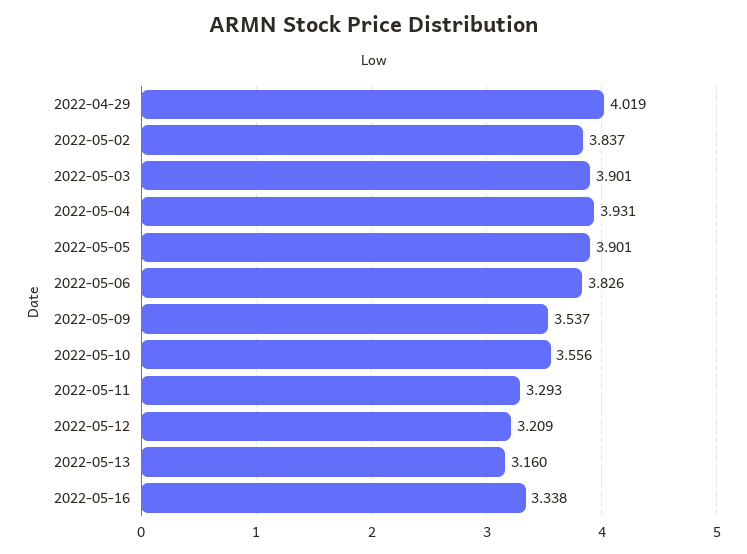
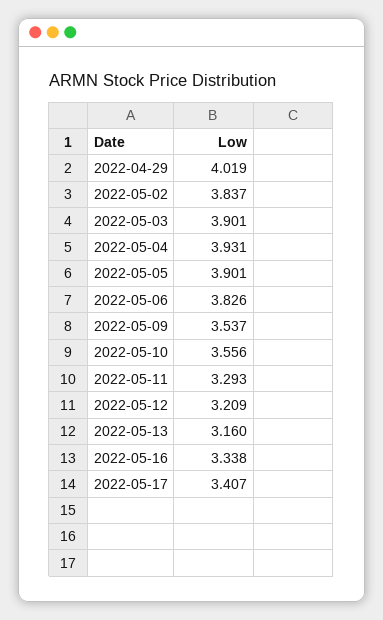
2022-05-17: none -> 3.407

